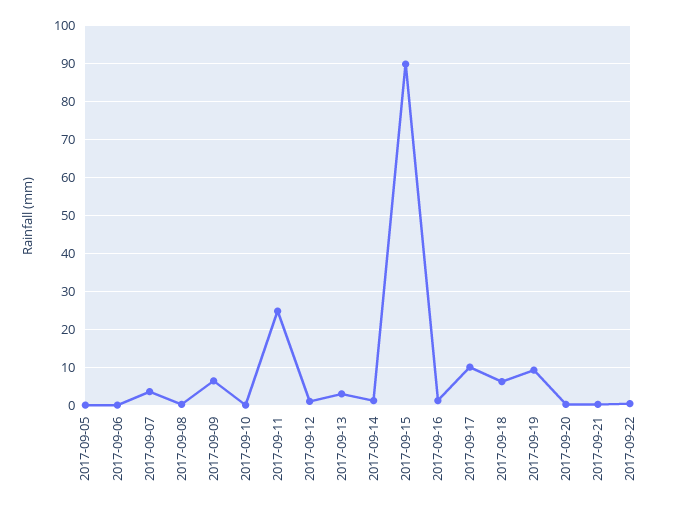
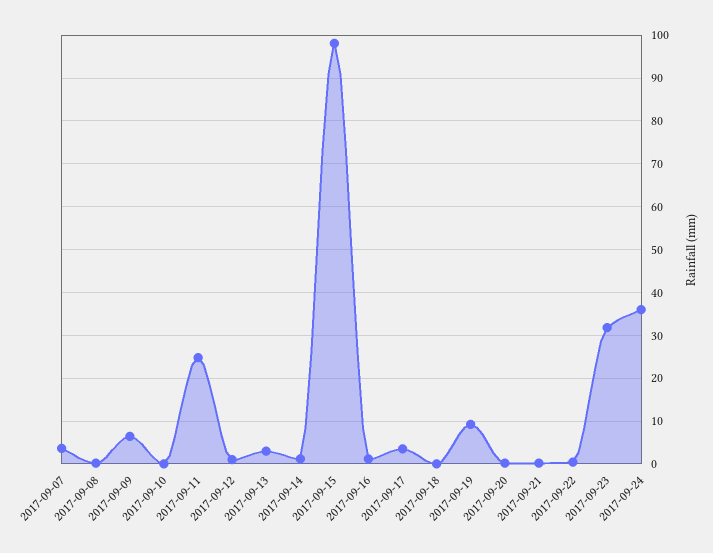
2017-09-05: 0 -> none
2017-09-06: 0 -> none
2017-09-15: 90 -> 98
2017-09-17: 10 -> 4
2017-09-18: 6 -> 0
2017-09-23: none -> 32
2017-09-24: none -> 36

